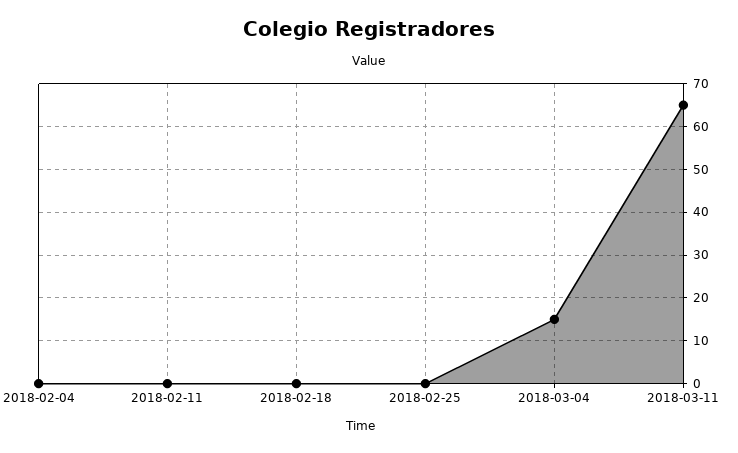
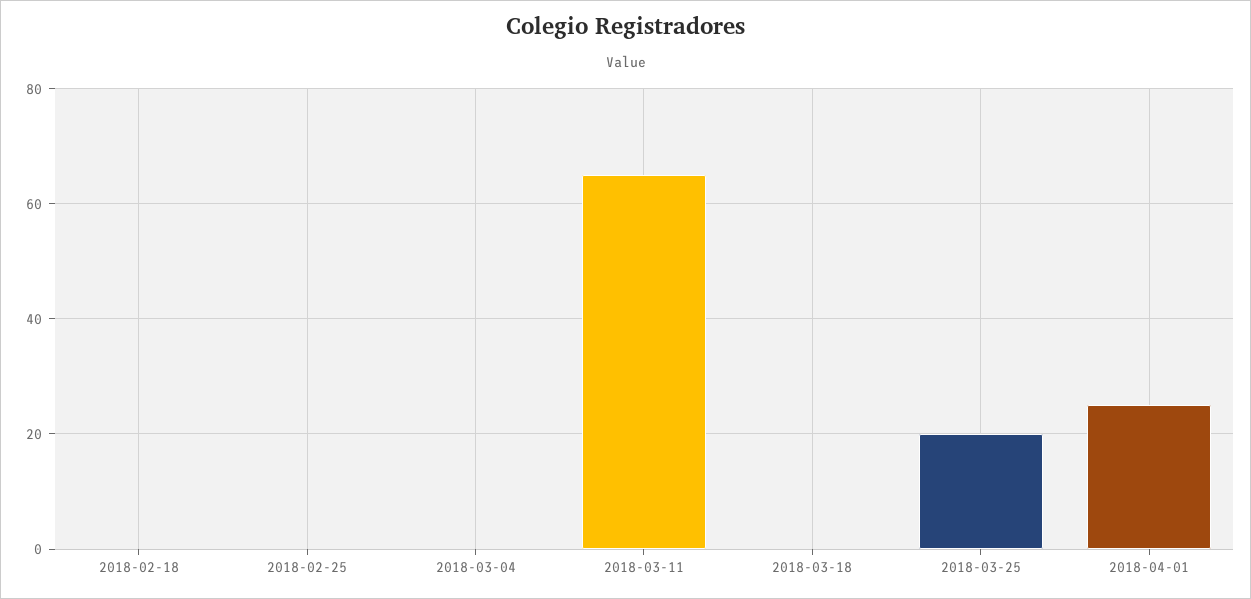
2018-02-04: 0 -> none
2018-02-11: 0 -> none
2018-03-04: 15 -> 0
2018-03-18: none -> 0
2018-03-25: none -> 20
2018-04-01: none -> 25

